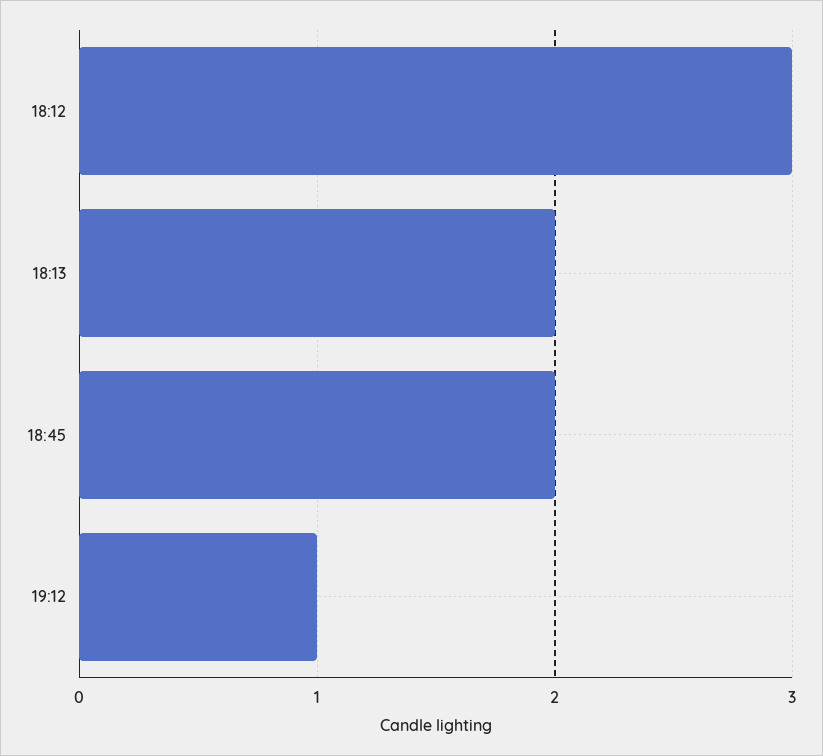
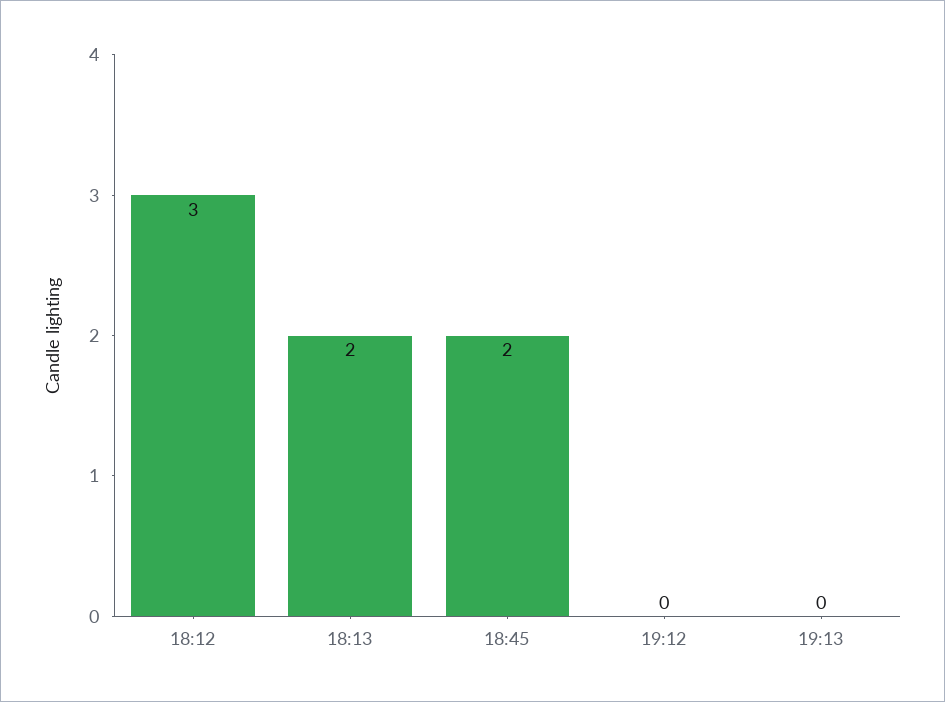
19:12: 1 -> 0
19:13: none -> 0

